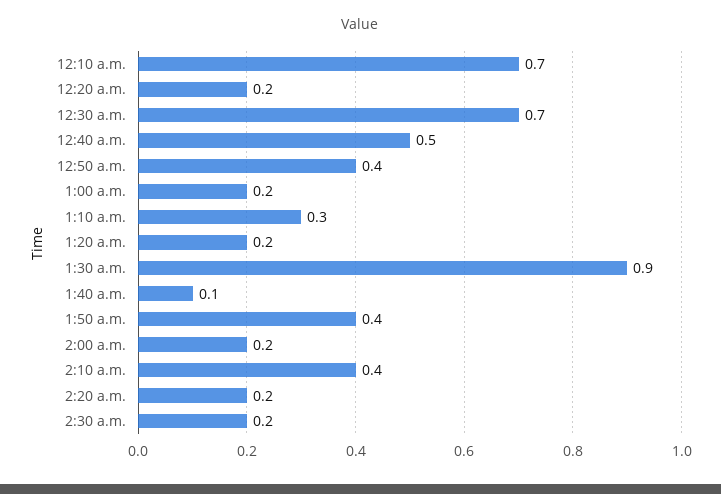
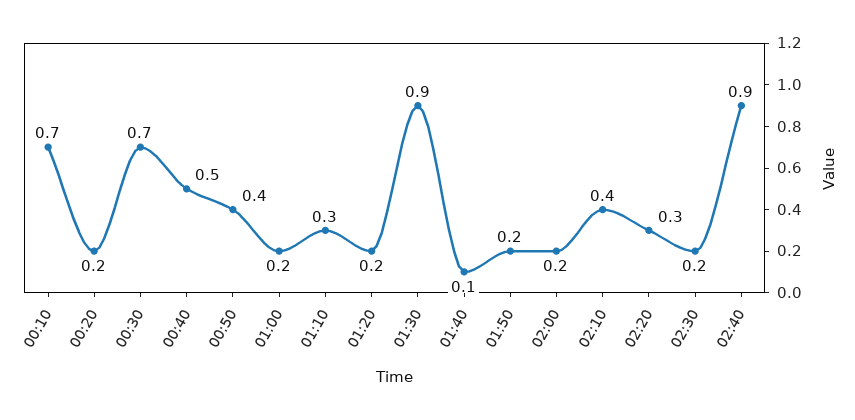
1:50 a.m.: 0.4 -> 0.2
2:20 a.m.: 0.2 -> 0.3
02:40: none -> 0.9

